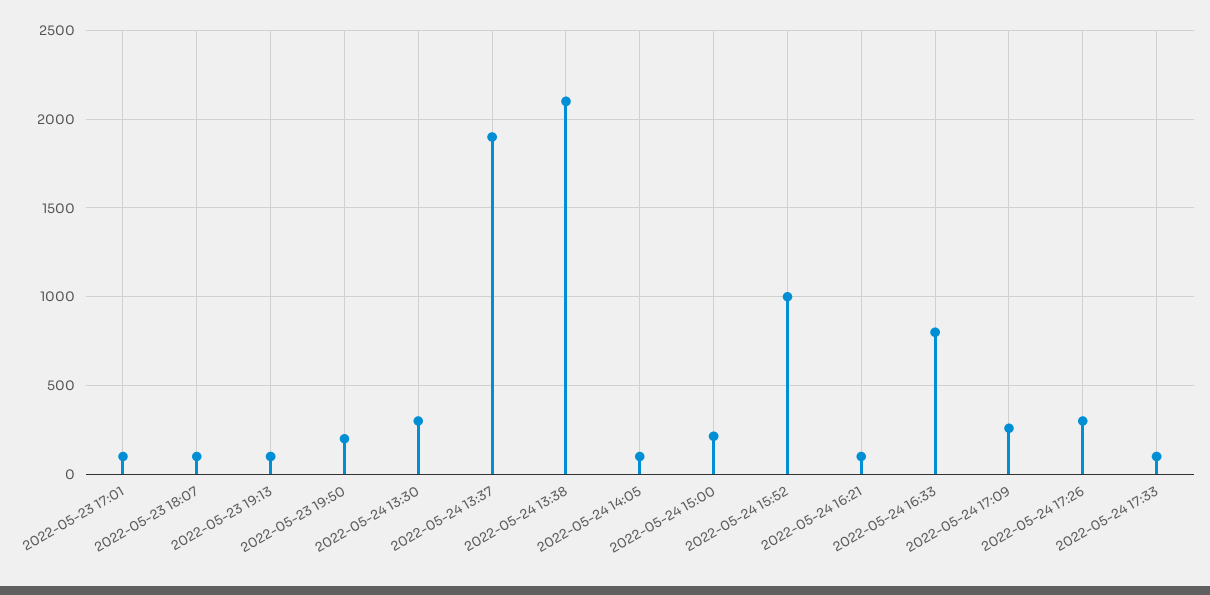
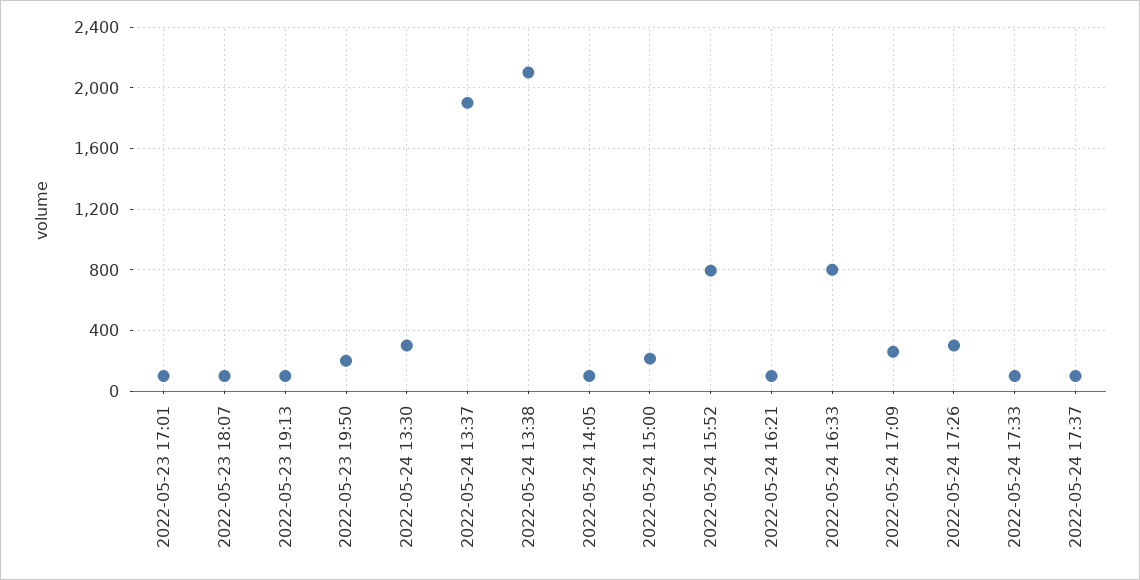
2022-05-24 15:52: 1000 -> 800
2022-05-24 17:37: none -> 100

